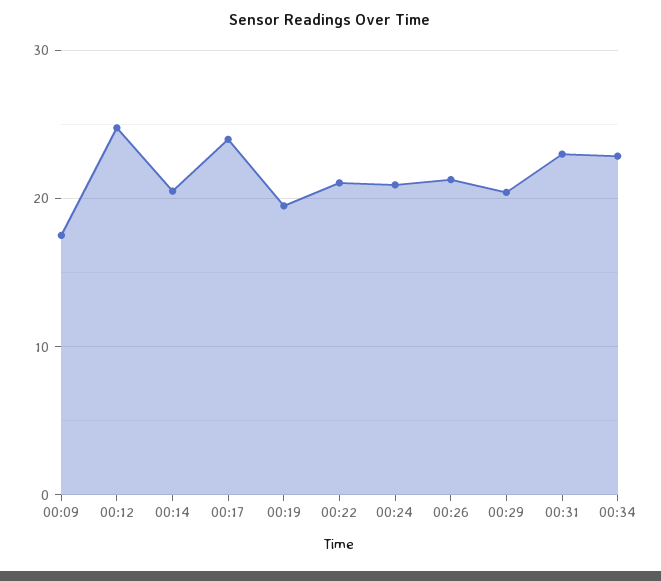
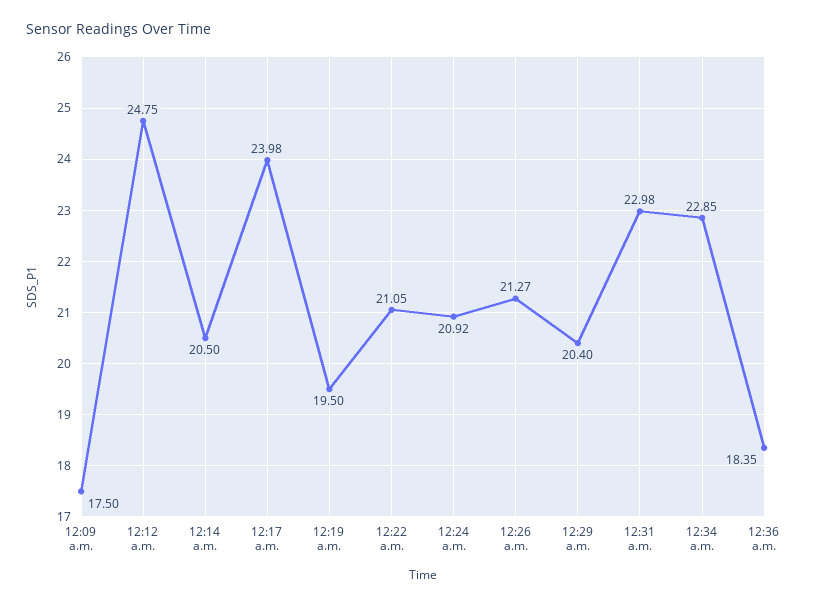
12:36 a.m.: none -> 18.35

